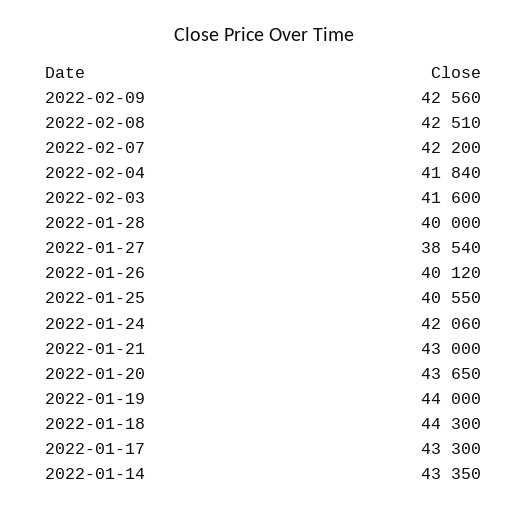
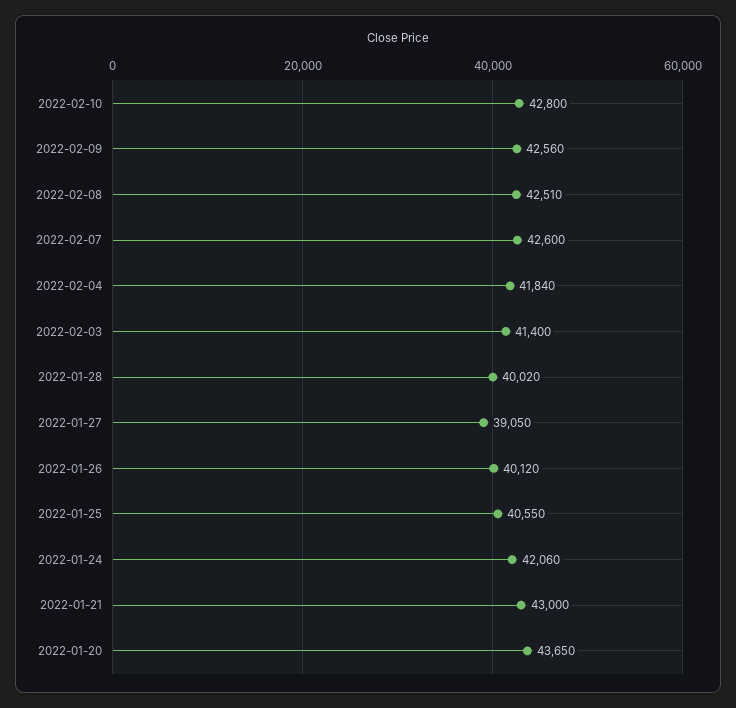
2022-02-07: 42200 -> 42600
2022-02-03: 41600 -> 41400
2022-01-28: 40000 -> 40020
2022-01-27: 38540 -> 39050
2022-01-19: 44000 -> none
2022-01-18: 44300 -> none
2022-01-17: 43300 -> none
2022-01-14: 43350 -> none
2022-02-10: none -> 42800

